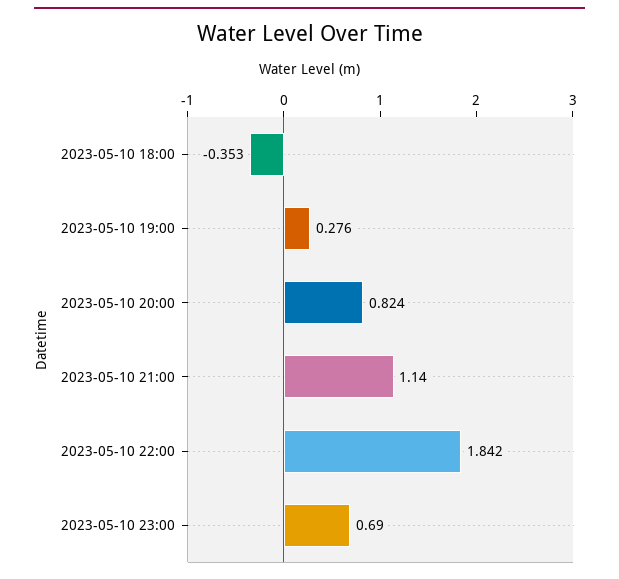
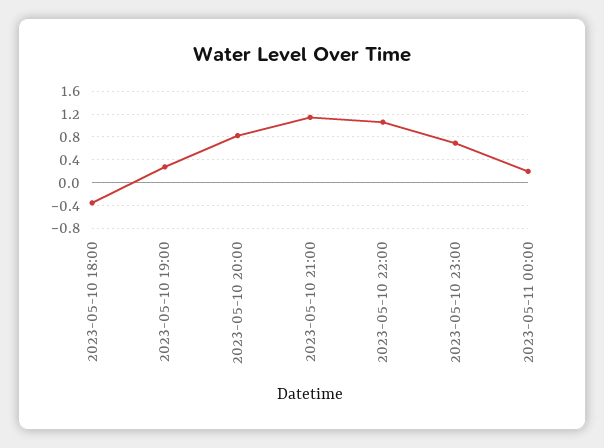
2023-05-10 22:00: 1.842 -> 1
2023-05-11 00:00: none -> 0.2

